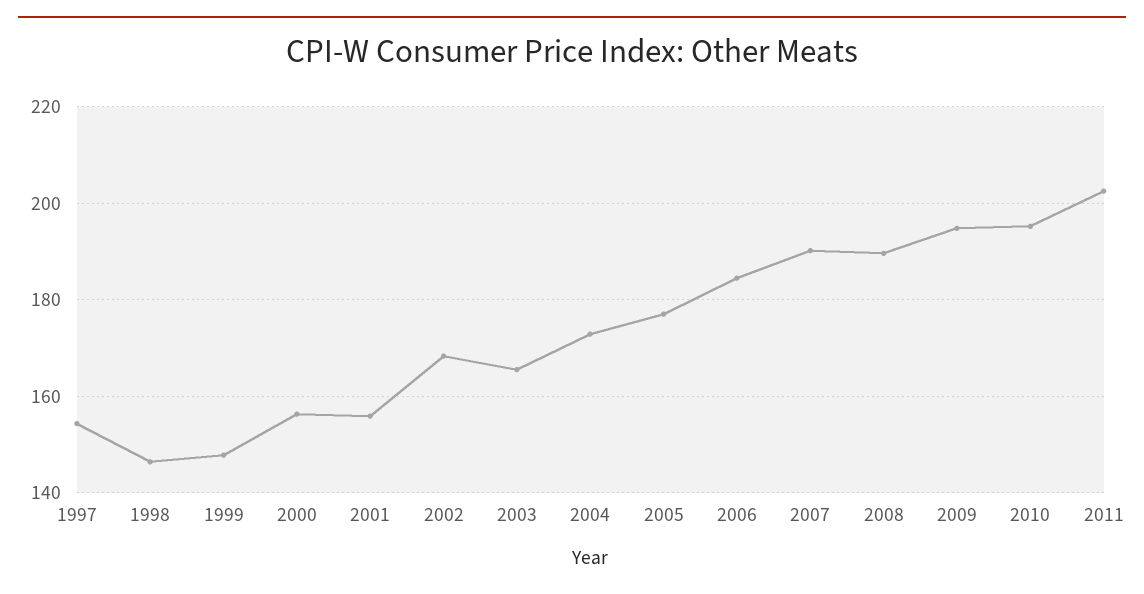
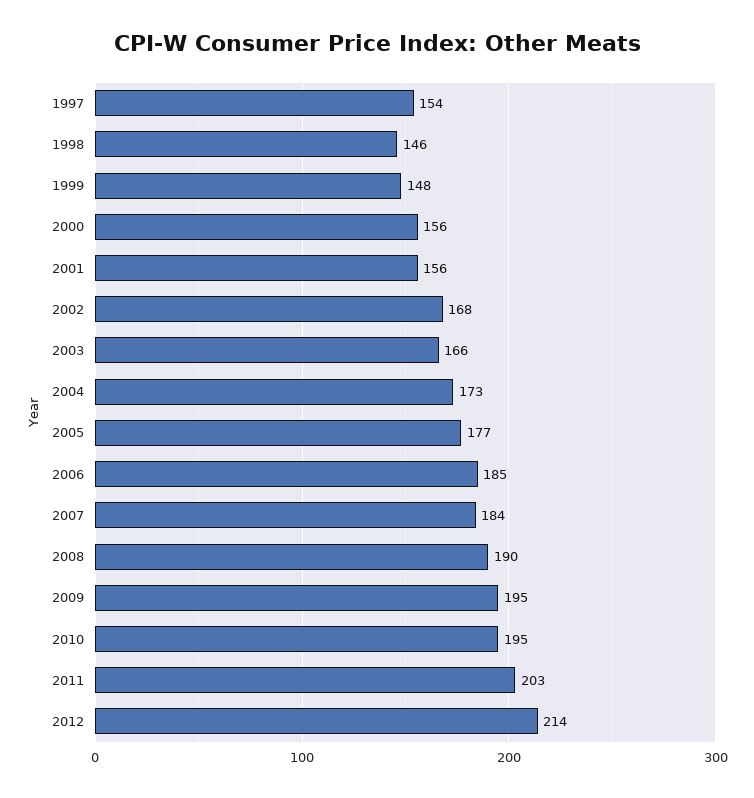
2007: 190 -> 184
2012: none -> 214

